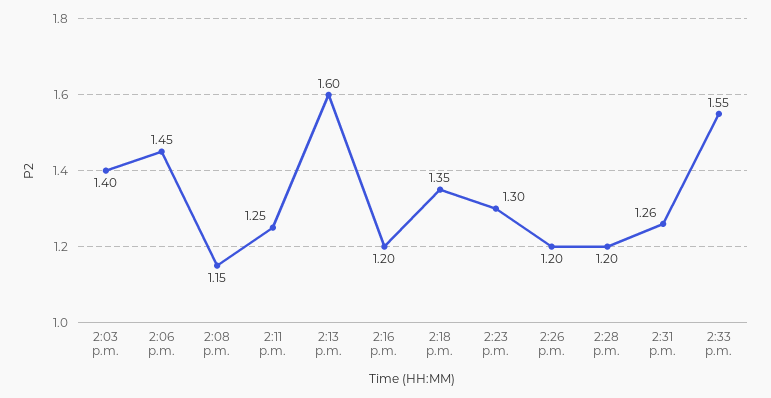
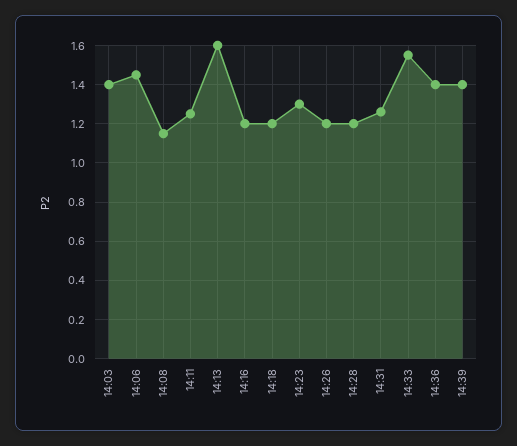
2:18 p.m.: 1.35 -> 1.2
14:36: none -> 1.4
14:39: none -> 1.4

